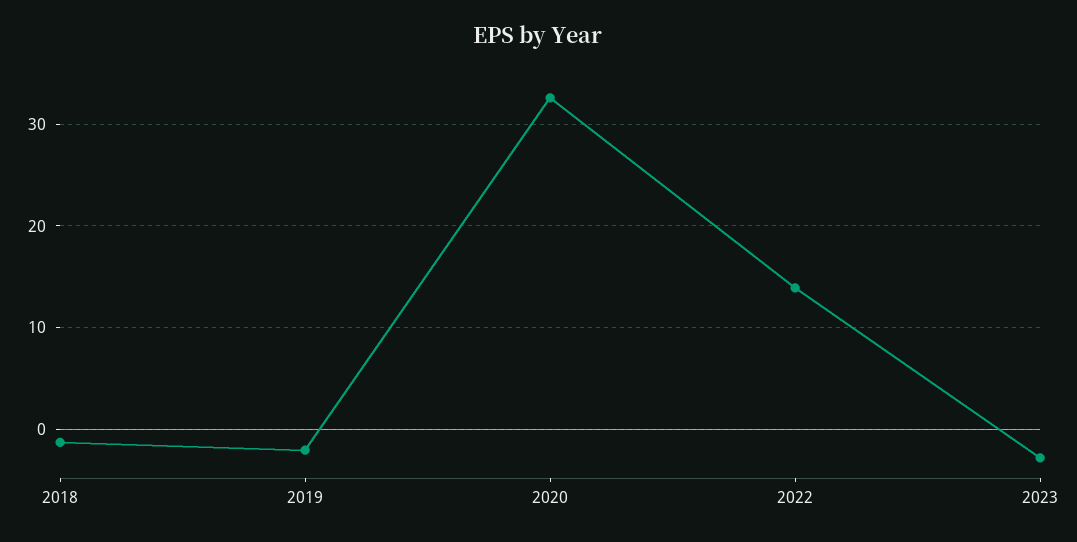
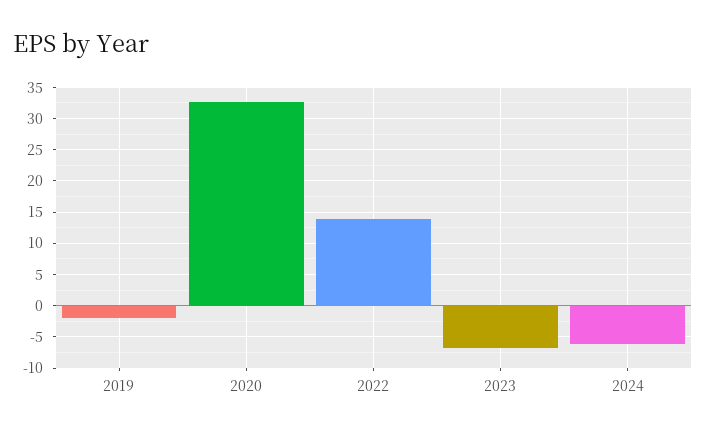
2018: -1 -> none
2023: -3 -> -7
2024: none -> -6

